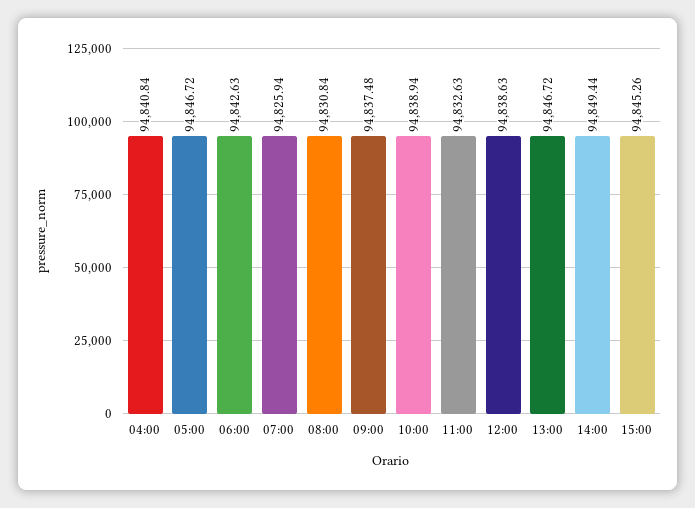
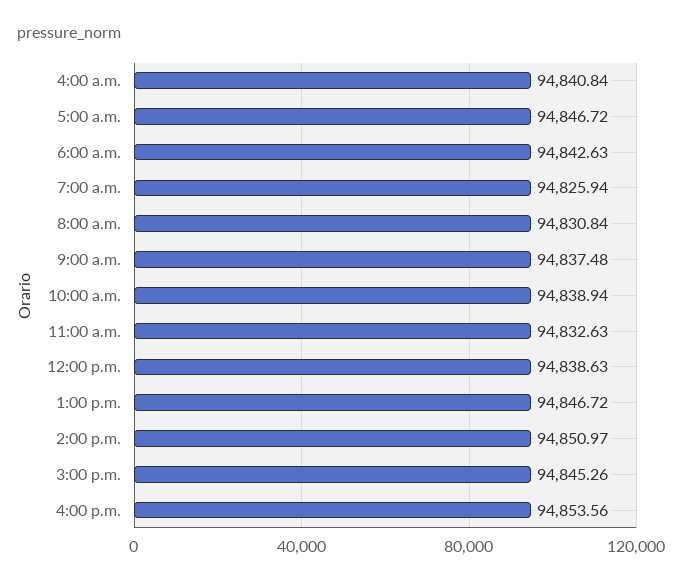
14:00: 94849.44 -> 94850.97
4:00 p.m.: none -> 94853.56

